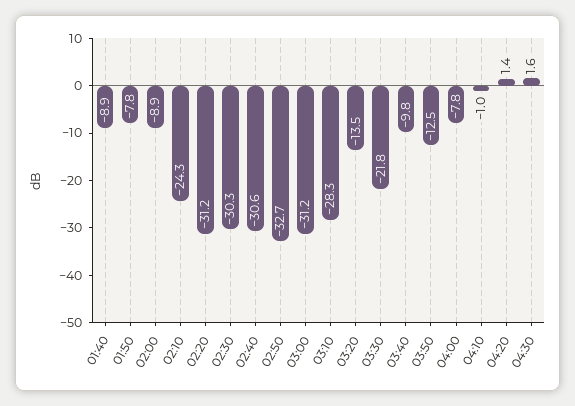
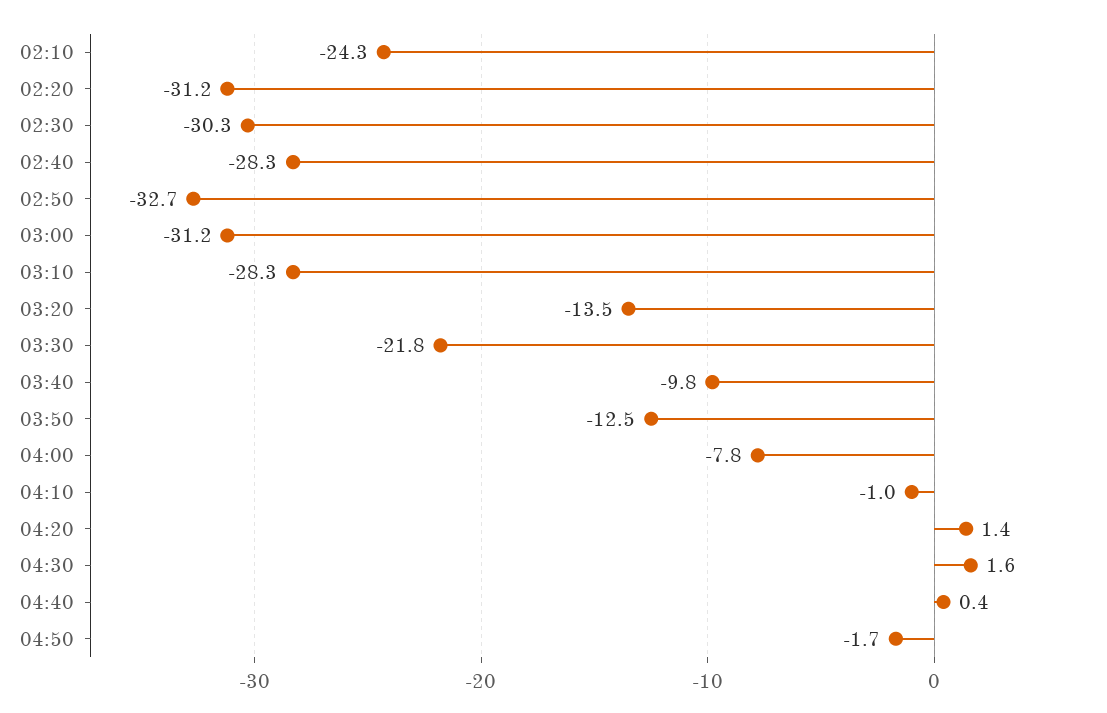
01:40: -8.9 -> none
01:50: -7.8 -> none
02:00: -8.9 -> none
02:40: -30.6 -> -28.3
04:40: none -> 0.4
04:50: none -> -1.7

